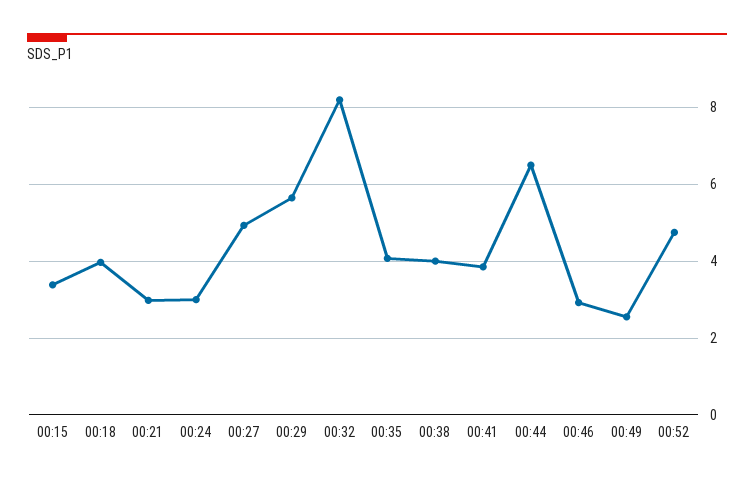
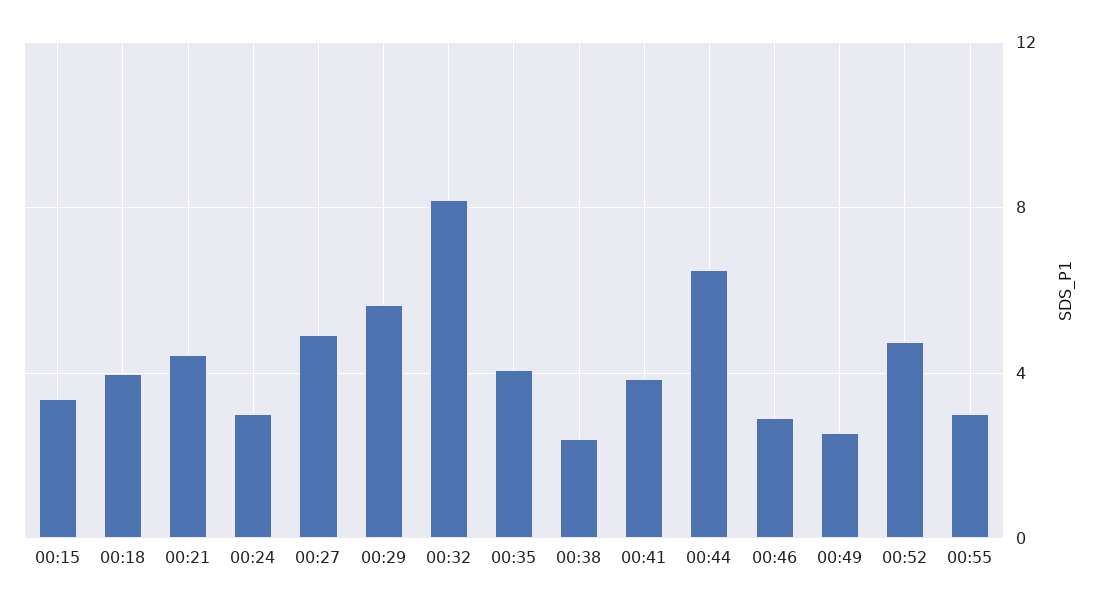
00:21: 3 -> 4.5
00:38: 4 -> 2.5
00:55: none -> 3

